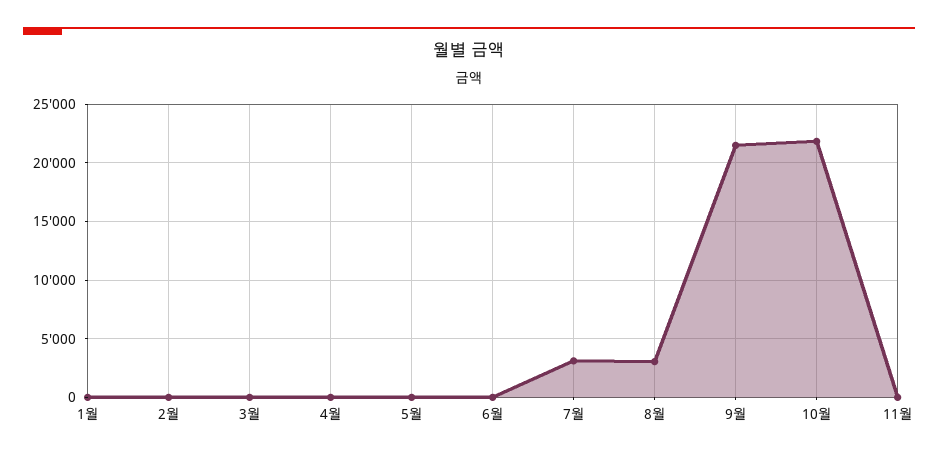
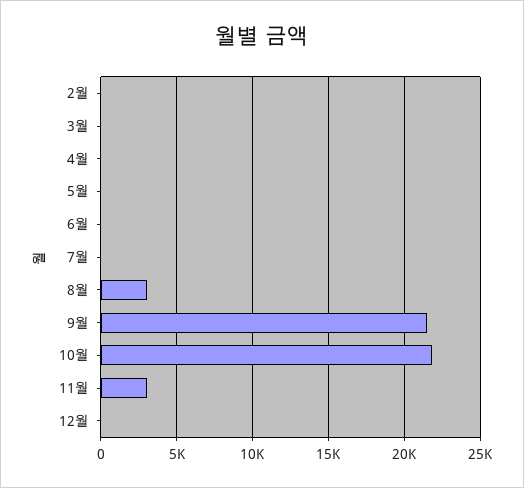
1월: 0 -> none
7월: 3000 -> 0
11월: 0 -> 3000
12월: none -> 0

